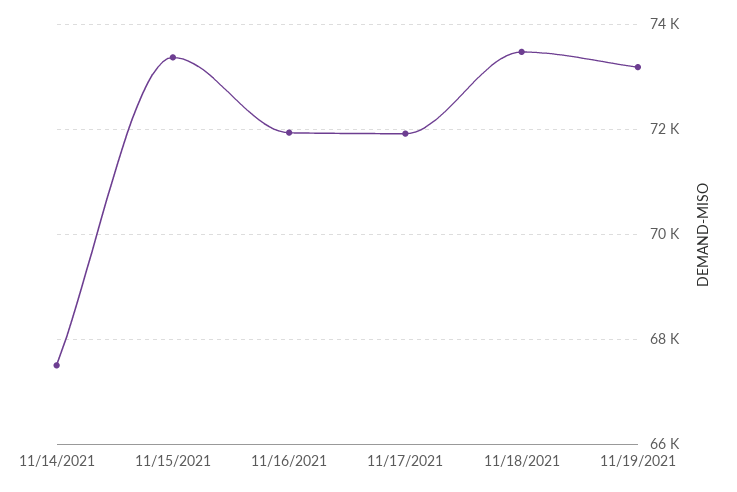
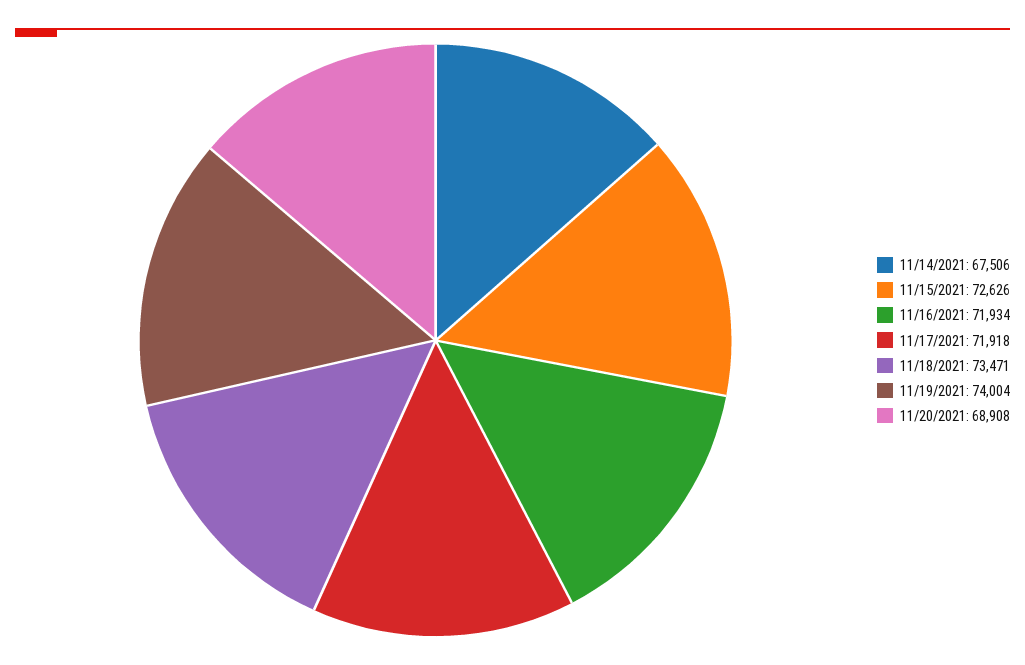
11/15/2021: 73400 -> 72626
11/19/2021: 73200 -> 74004
11/20/2021: none -> 68908

